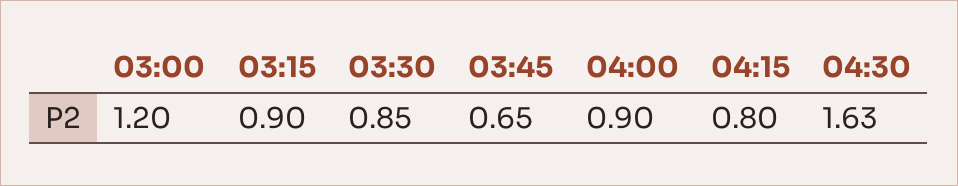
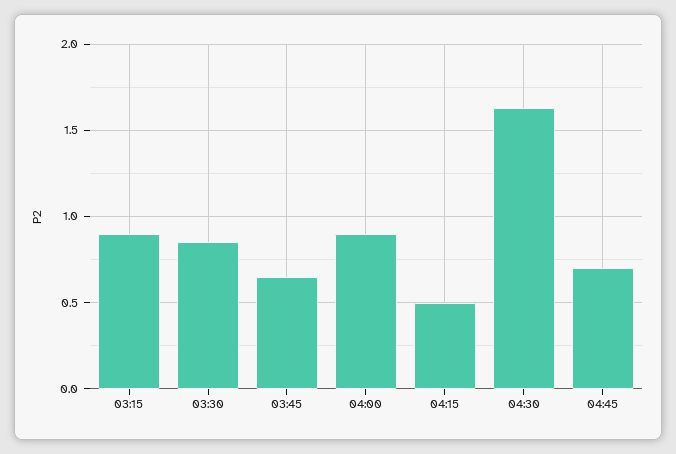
03:00: 1.2 -> none
04:15: 0.8 -> 0.5
04:45: none -> 0.7

